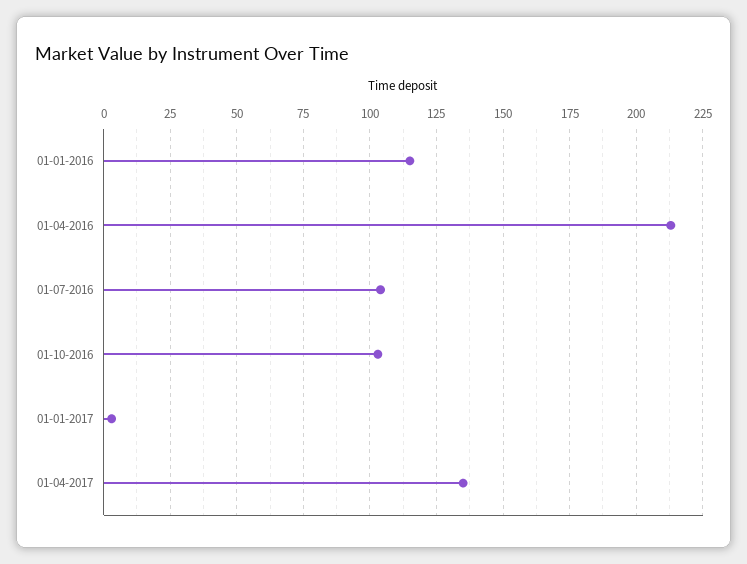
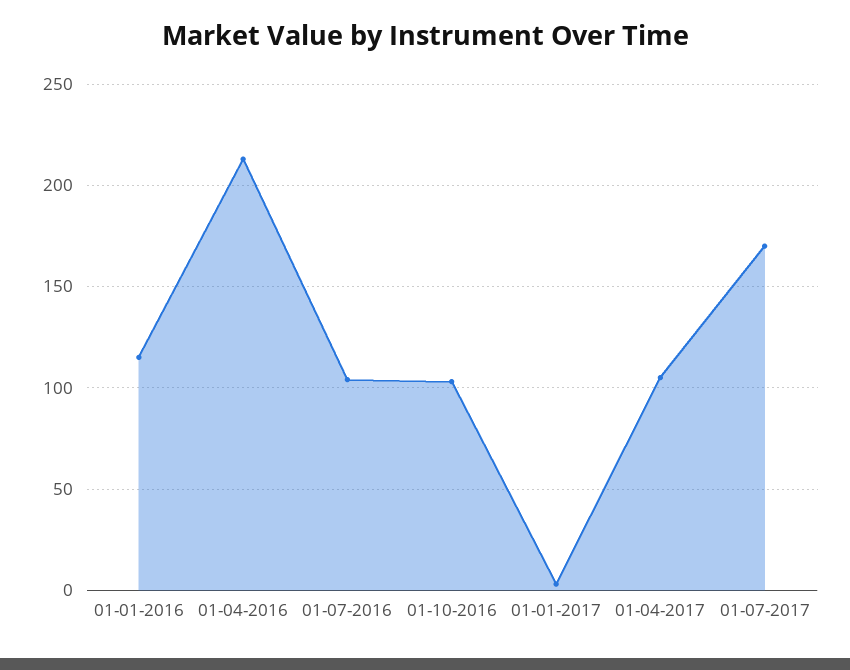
01-04-2017: 135 -> 105
01-07-2017: none -> 170

